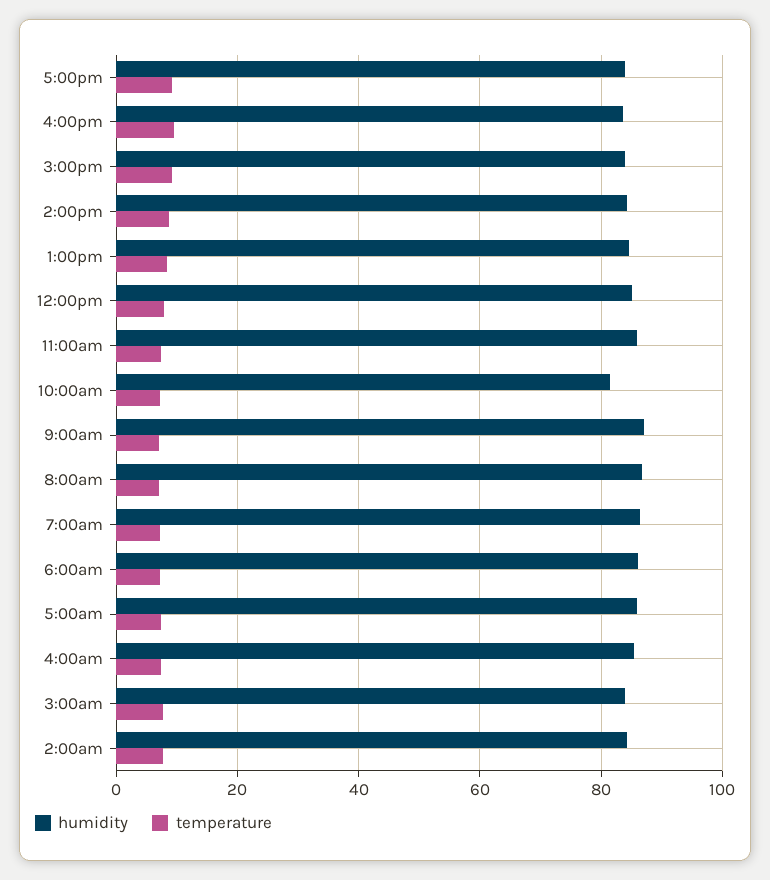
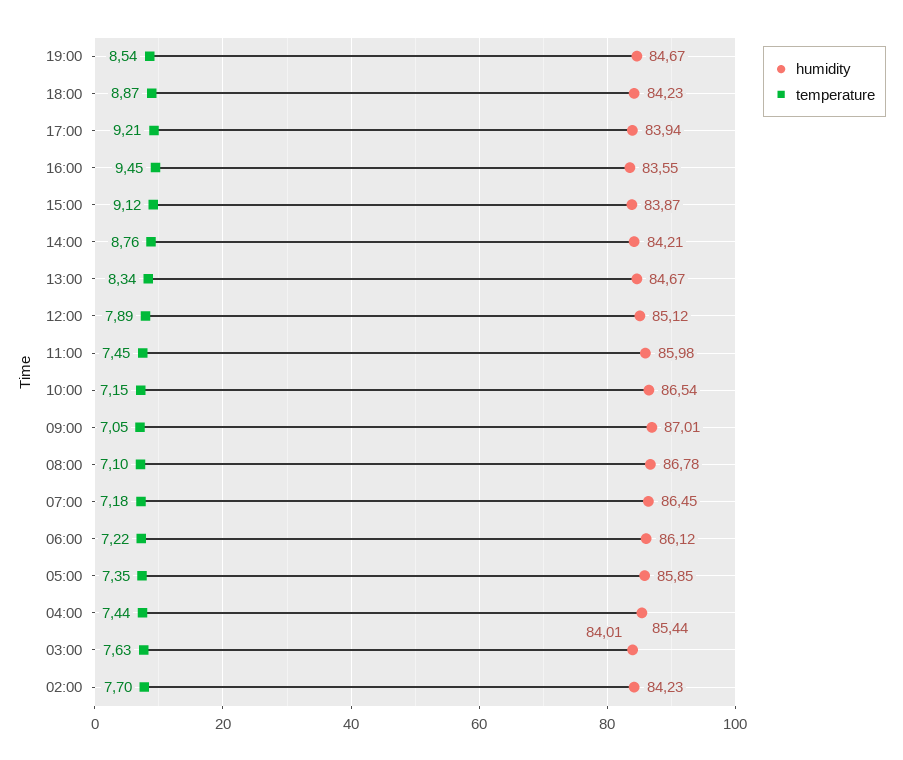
humidity, 10:00am: 82 -> 86.54
humidity, 19:00: none -> 84.67
temperature, 19:00: none -> 8.54
humidity, 18:00: none -> 84.23
temperature, 18:00: none -> 8.87

